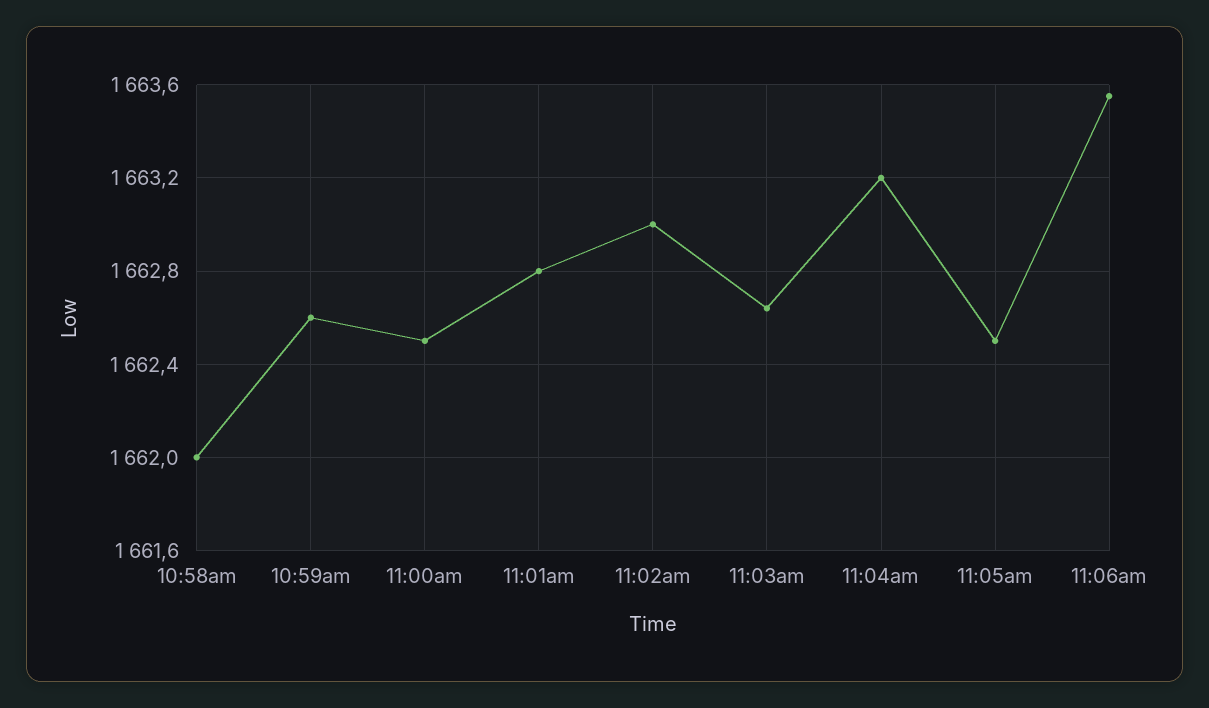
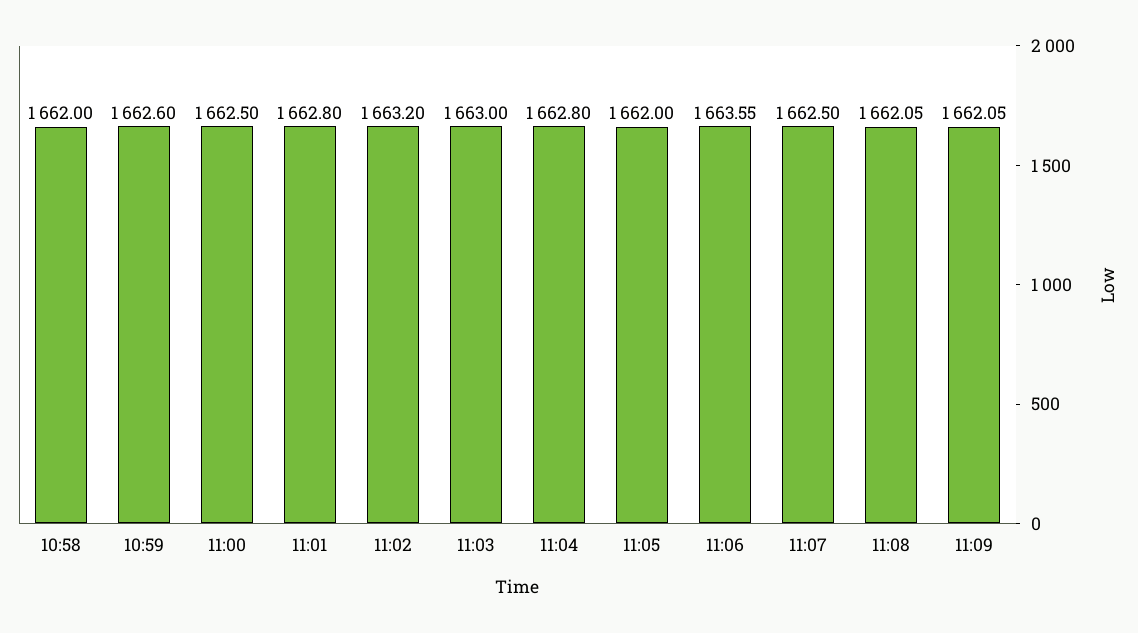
11:02am: 1663 -> 1663.2
11:03am: 1662.65 -> 1663
11:04am: 1663.2 -> 1662.8
11:05am: 1662.5 -> 1662
11:07: none -> 1662.5
11:08: none -> 1662.05
11:09: none -> 1662.05

